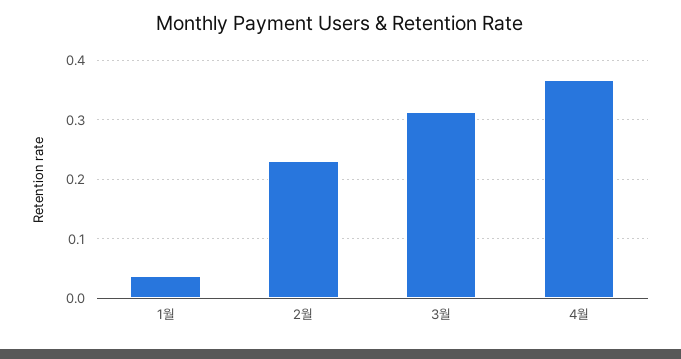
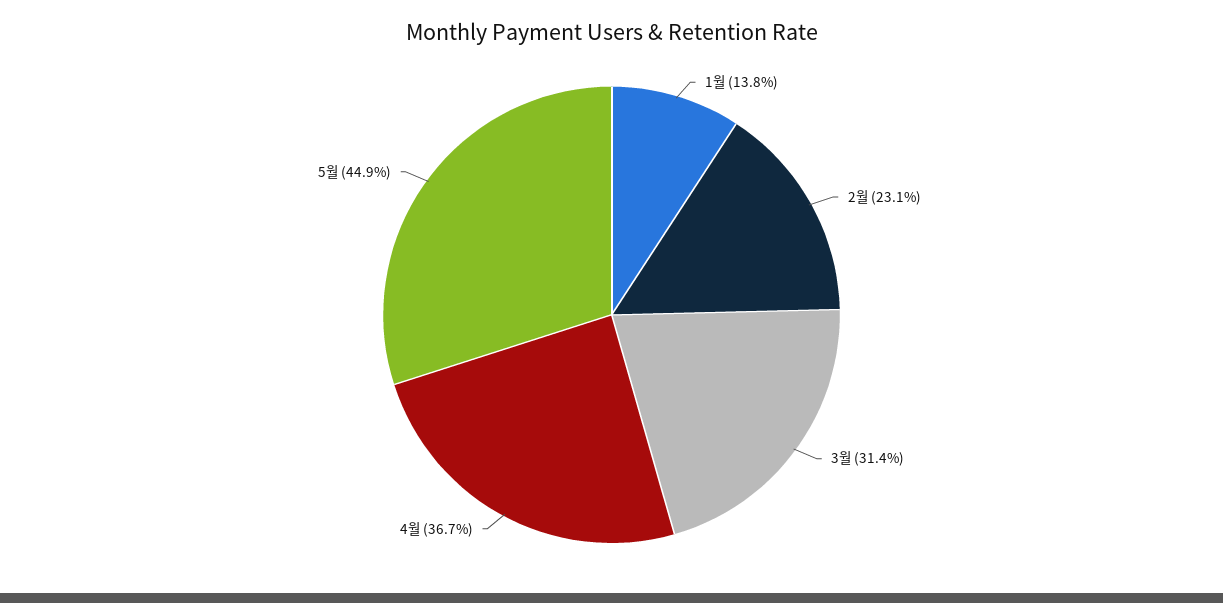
1월: 0.04 -> 0.138
5월: none -> 0.449

